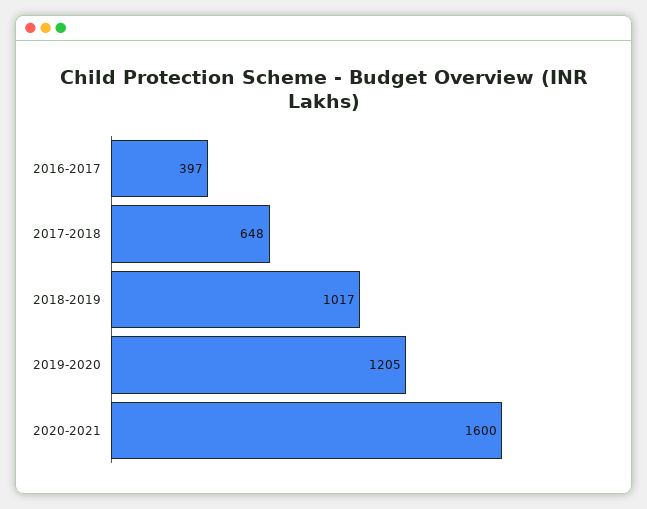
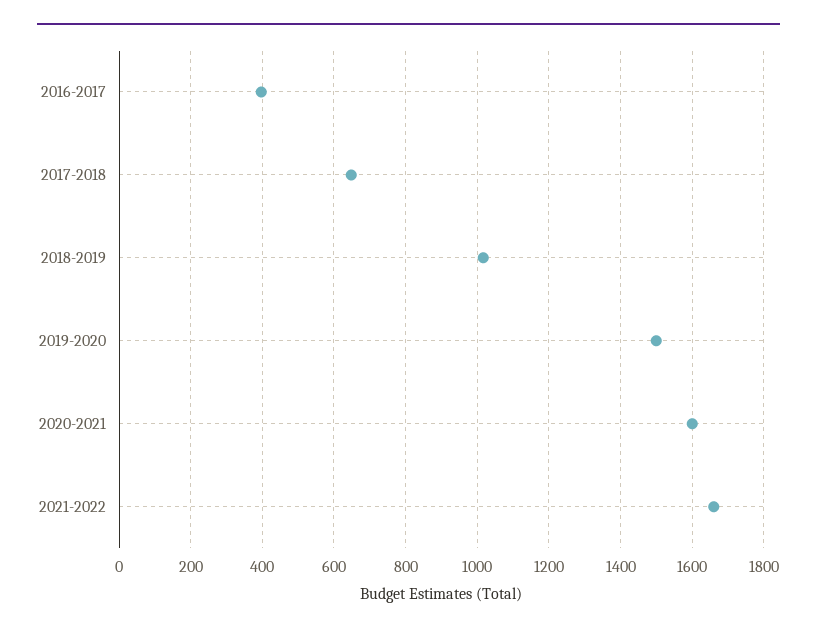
2019-2020: 1205 -> 1500
2021-2022: none -> 1660

